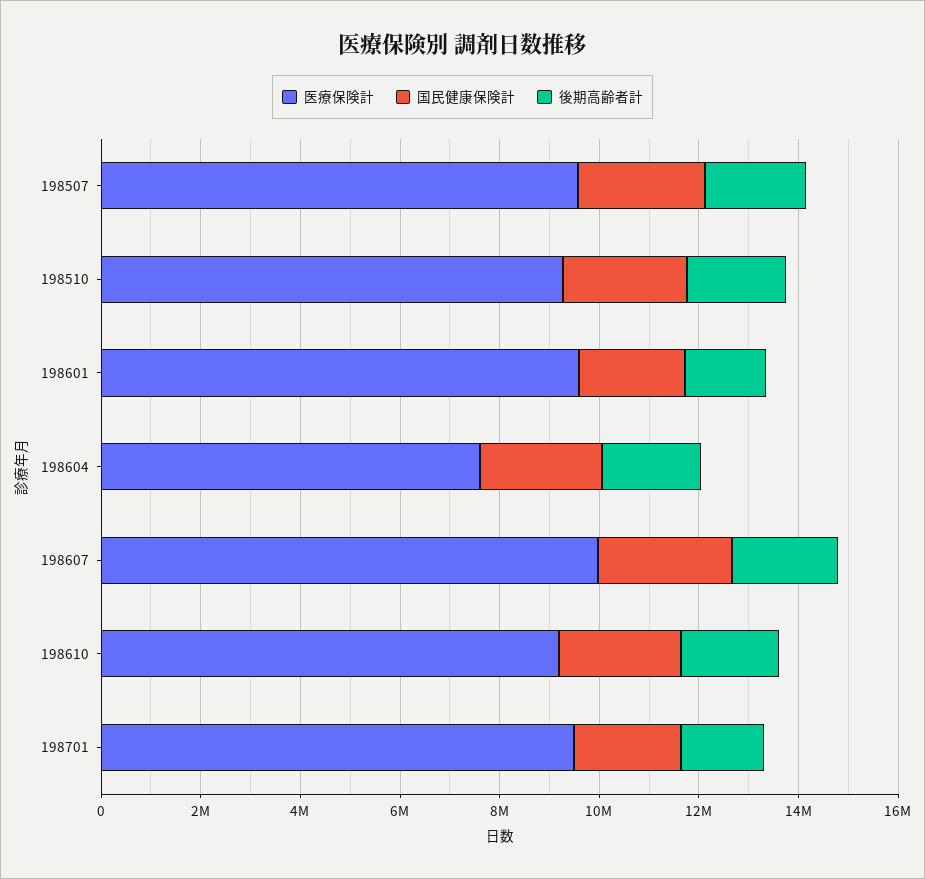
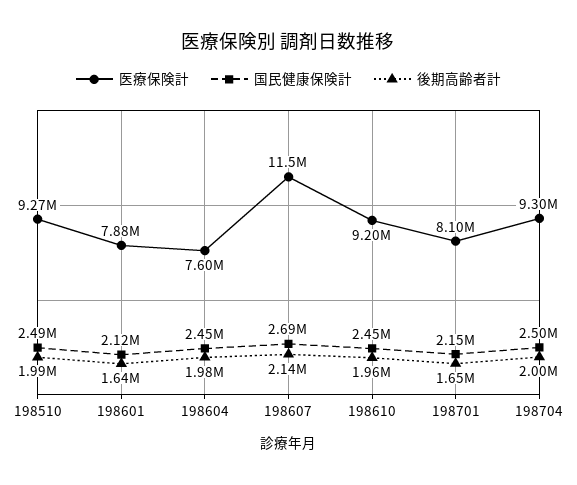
医療保険計, 198507: 9500000 -> none
国民健康保険計, 198507: 2500000 -> none
後期高齢者計, 198507: 2000000 -> none
医療保険計, 198601: 9500000 -> 7880000
医療保険計, 198607: 10000000 -> 11500000
医療保険計, 198701: 9500000 -> 8100000
医療保険計, 198704: none -> 9300000
国民健康保険計, 198704: none -> 2500000
後期高齢者計, 198704: none -> 2000000

